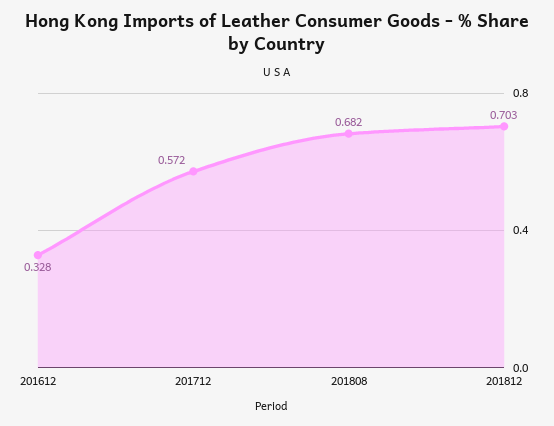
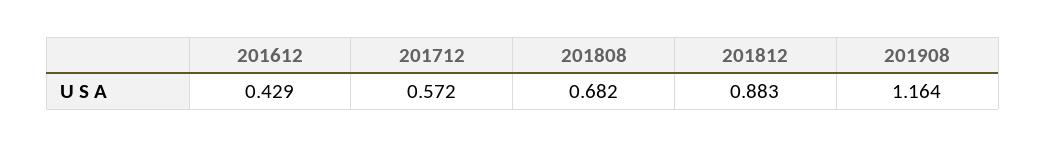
201612: 0.328 -> 0.429
201812: 0.703 -> 0.883
201908: none -> 1.164

